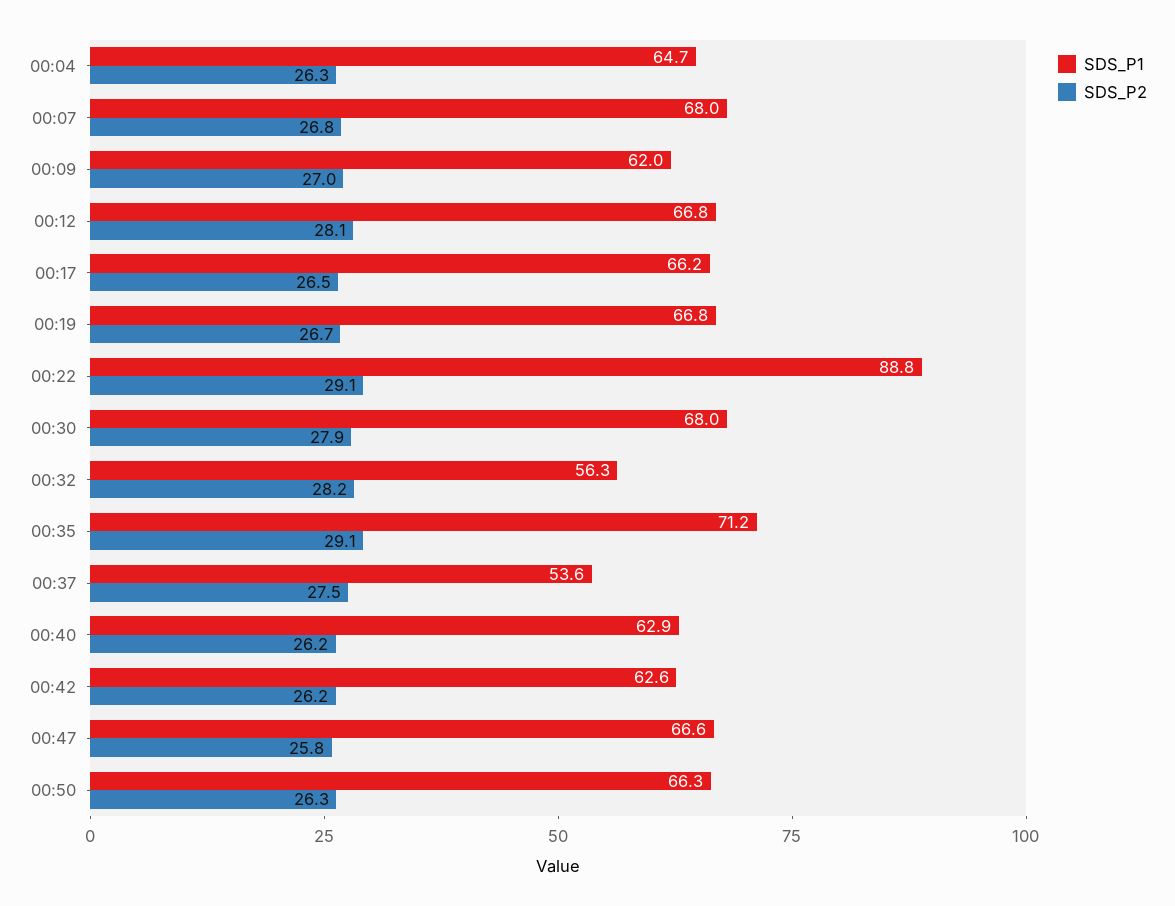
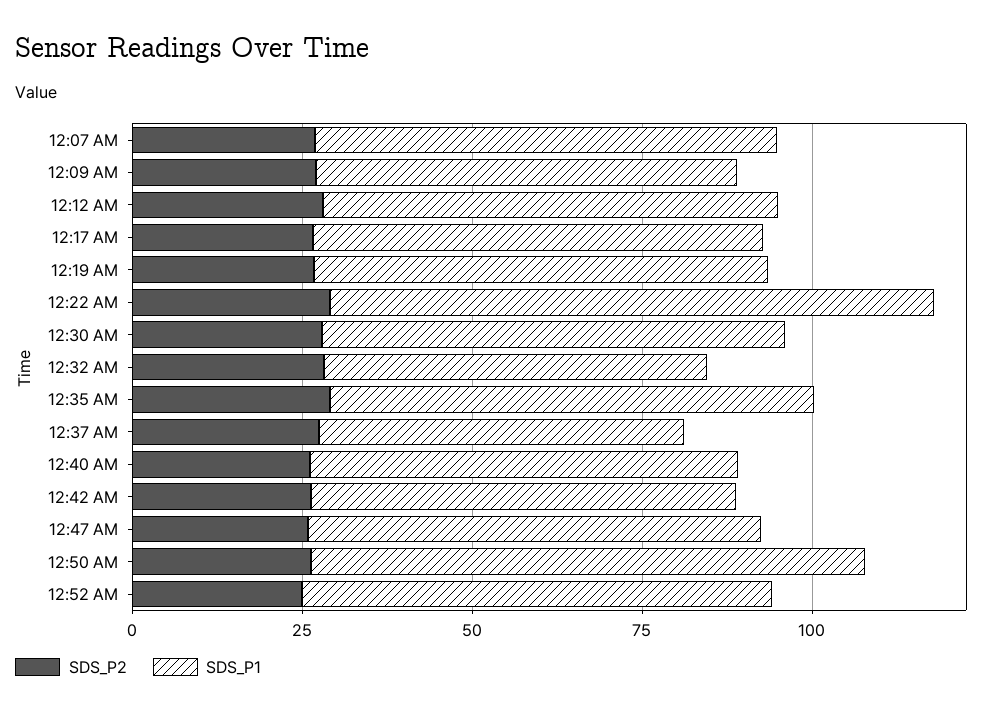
SDS_P1, 00:04: 64.7 -> none
SDS_P2, 00:04: 26.3 -> none
SDS_P1, 00:50: 66.3 -> 80
SDS_P2, 12:52 AM: none -> 25
SDS_P1, 12:52 AM: none -> 70

